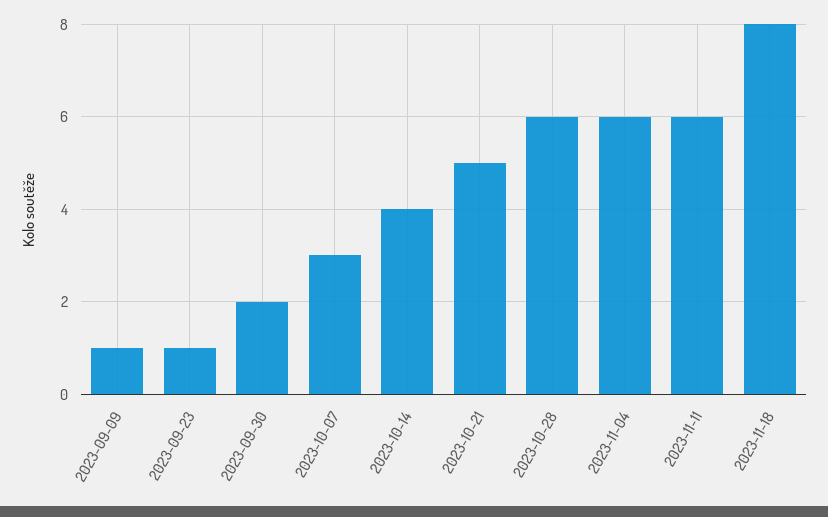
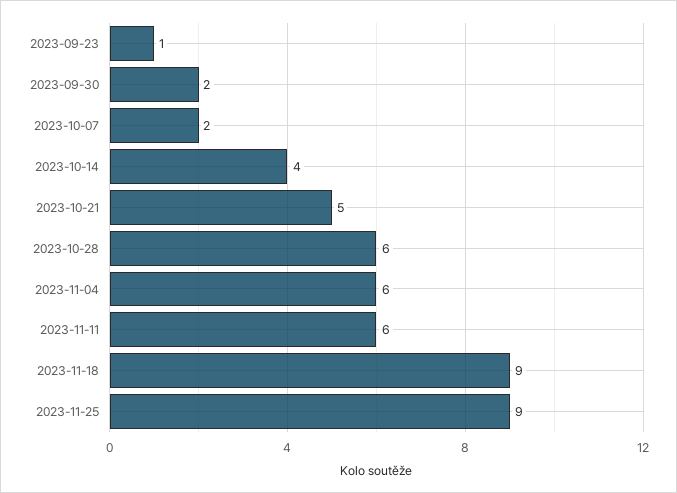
2023-09-09: 1 -> none
2023-10-07: 3 -> 2
2023-11-18: 8 -> 9
2023-11-25: none -> 9

